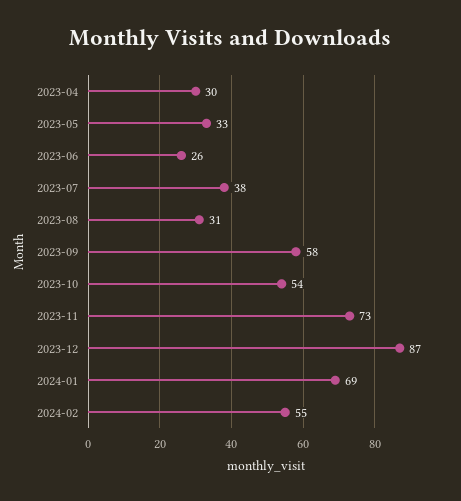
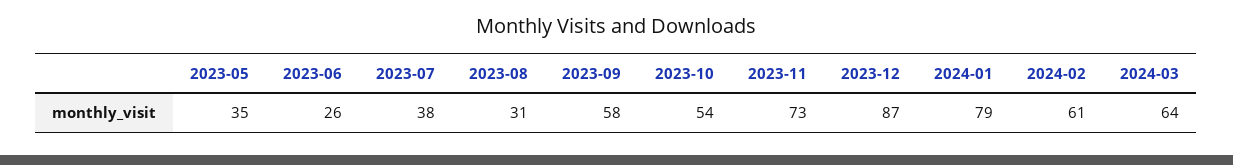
2023-04: 30 -> none
2023-05: 33 -> 35
2024-01: 69 -> 79
2024-02: 55 -> 61
2024-03: none -> 64

